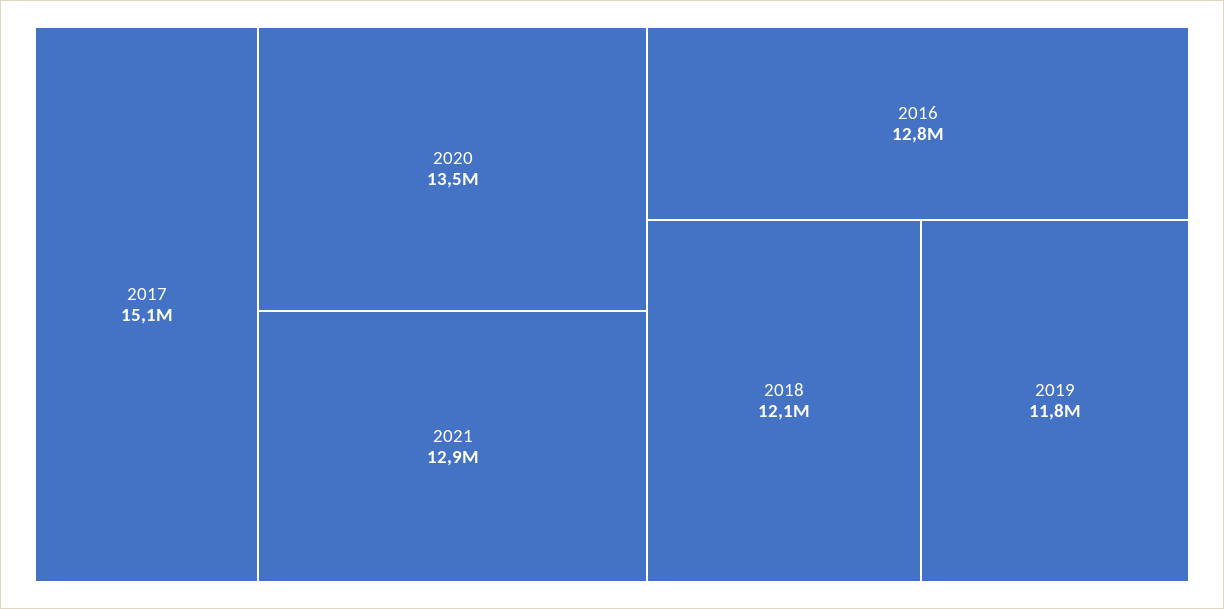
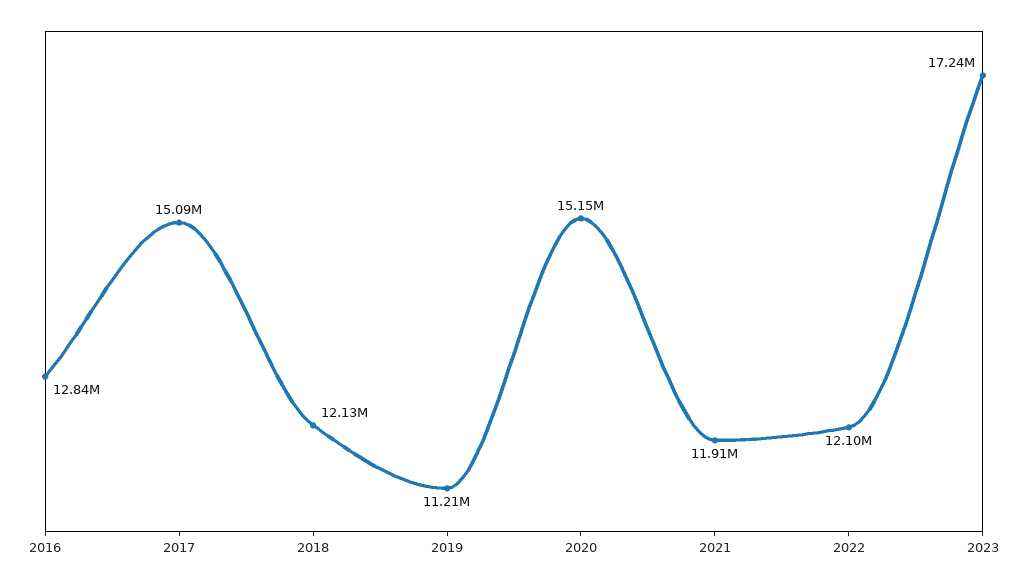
2020: 13500000 -> 15150000
2021: 12900000 -> 11910000
2019: 11800000 -> 11210000
2022: none -> 12100000
2023: none -> 17240000

